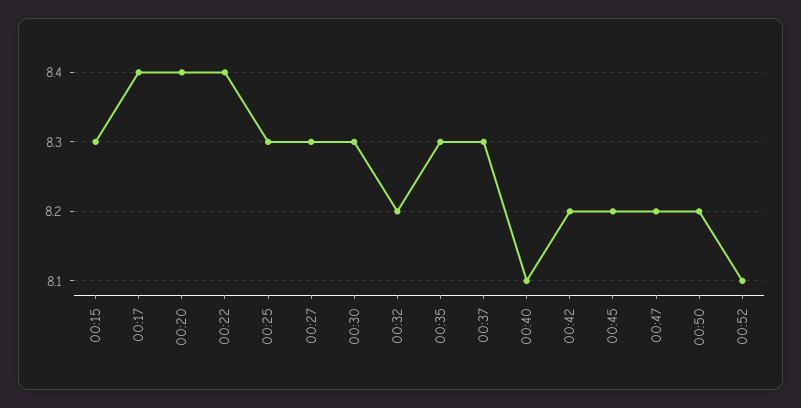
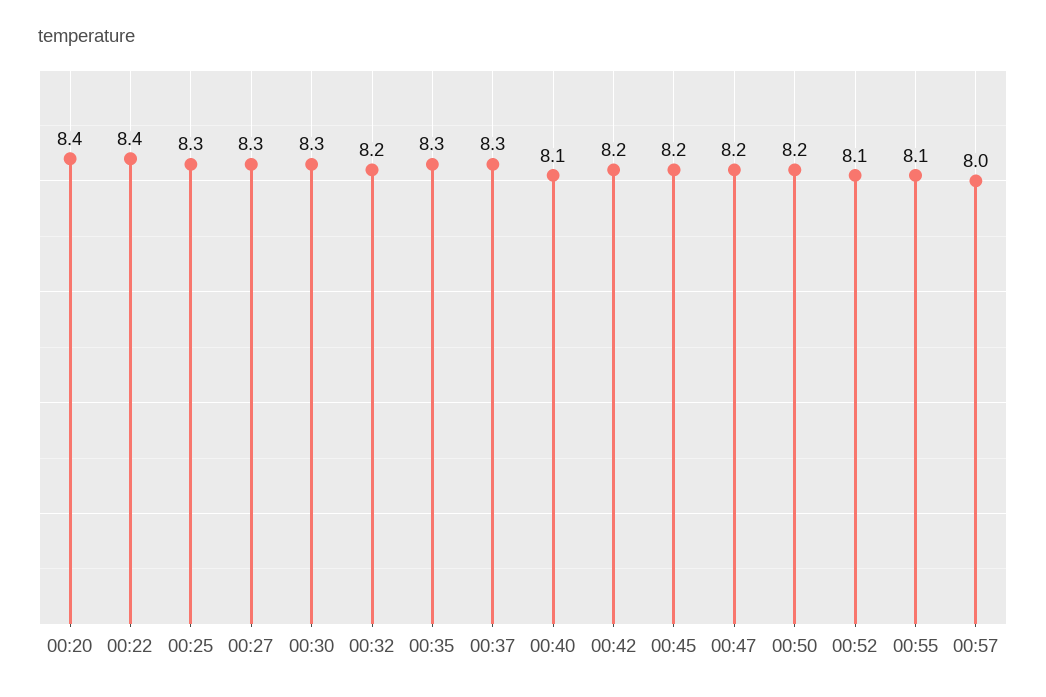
00:15: 8.3 -> none
00:17: 8.4 -> none
00:55: none -> 8.1
00:57: none -> 8

